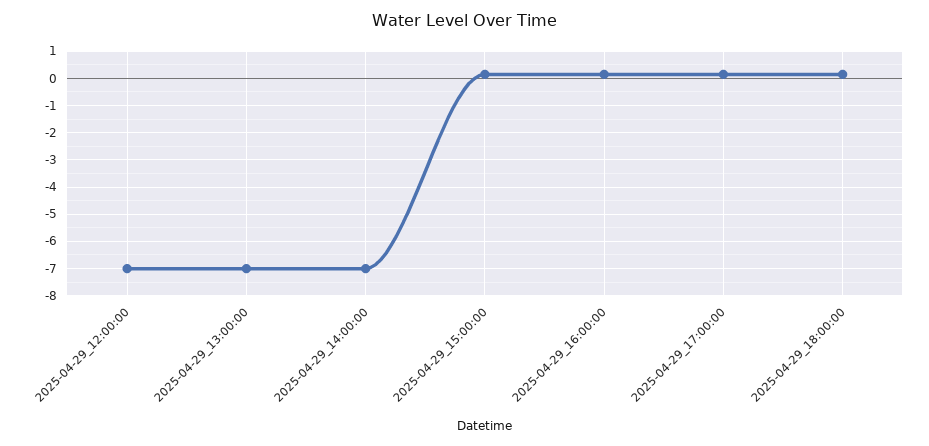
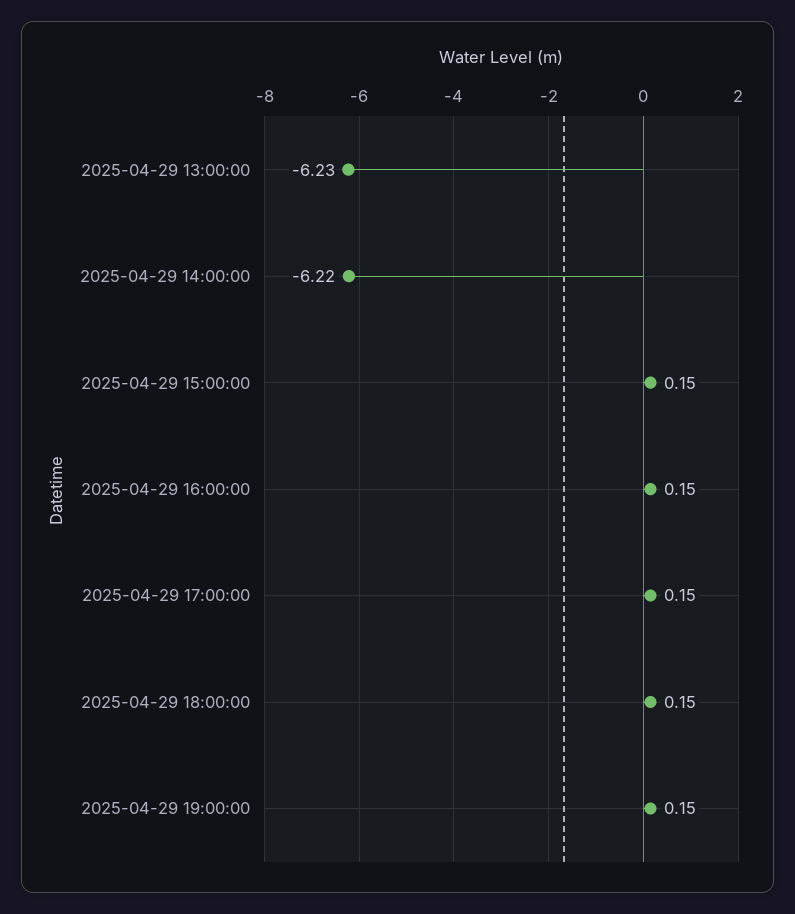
2025-04-29_12:00:00: -7 -> none
2025-04-29_13:00:00: -7 -> -6.23
2025-04-29_14:00:00: -7 -> -6.22
2025-04-29 19:00:00: none -> 0.15

